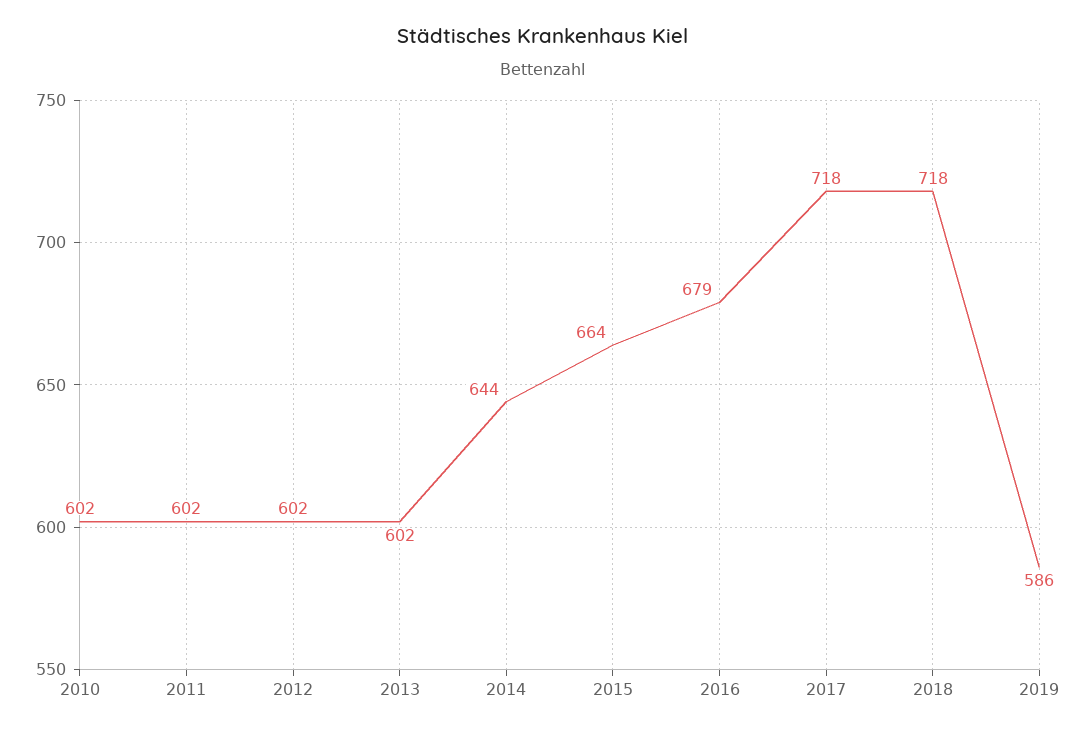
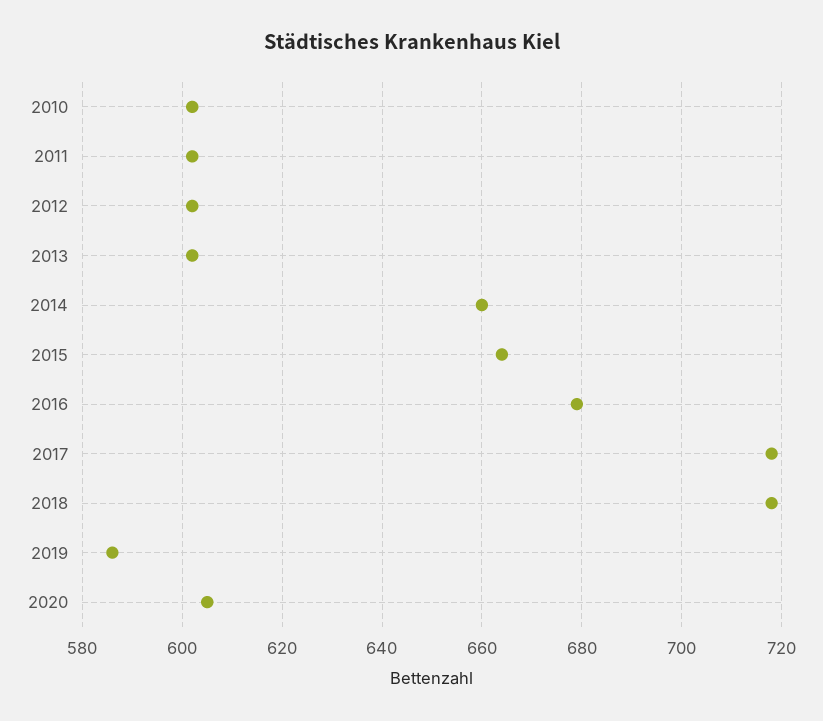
2014: 644 -> 660
2020: none -> 605

